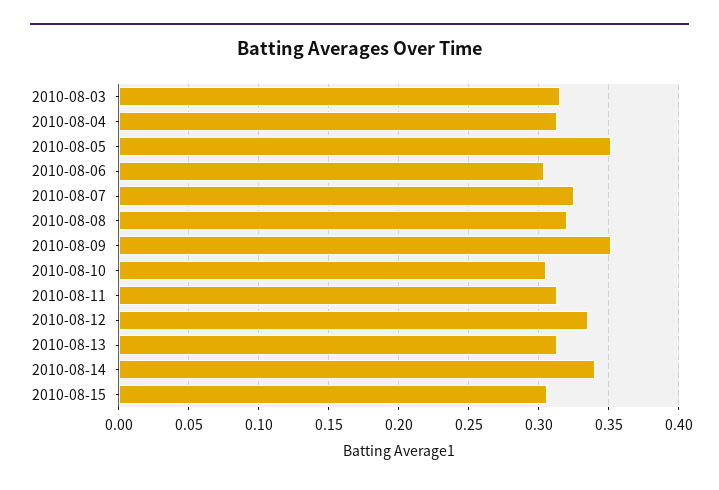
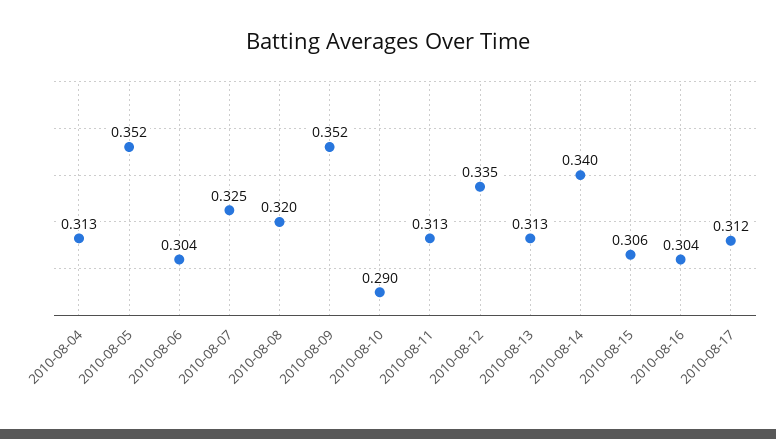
2010-08-03: 0.315 -> none
2010-08-10: 0.305 -> 0.29
2010-08-16: none -> 0.304
2010-08-17: none -> 0.312

